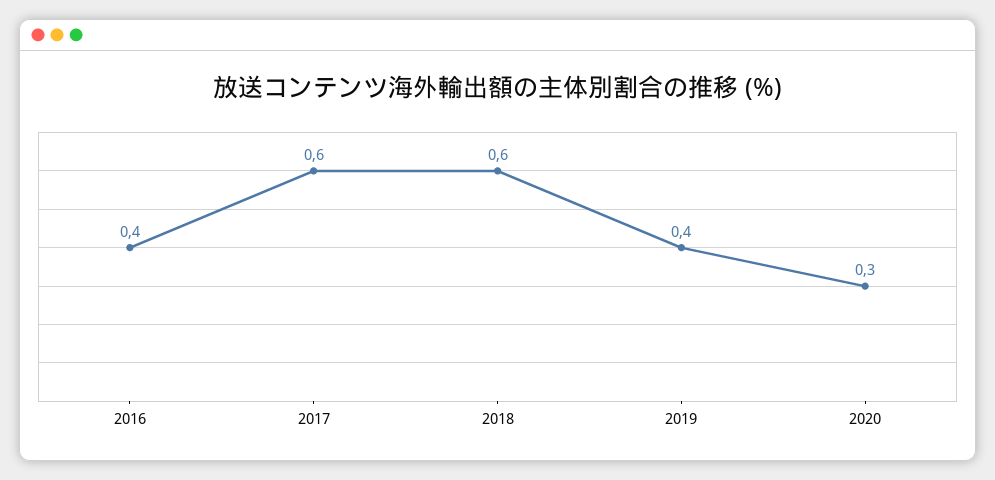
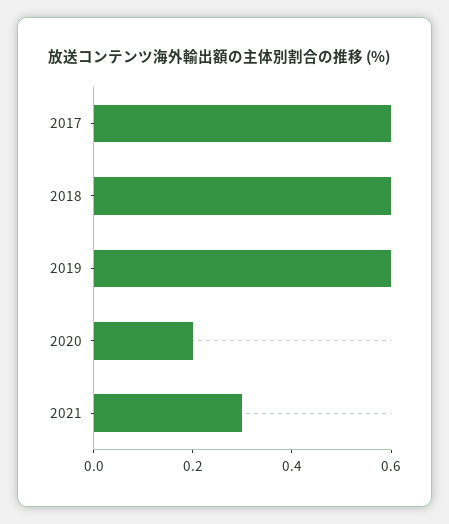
2016: 0.4 -> none
2019: 0.4 -> 0.6
2020: 0.3 -> 0.2
2021: none -> 0.3

